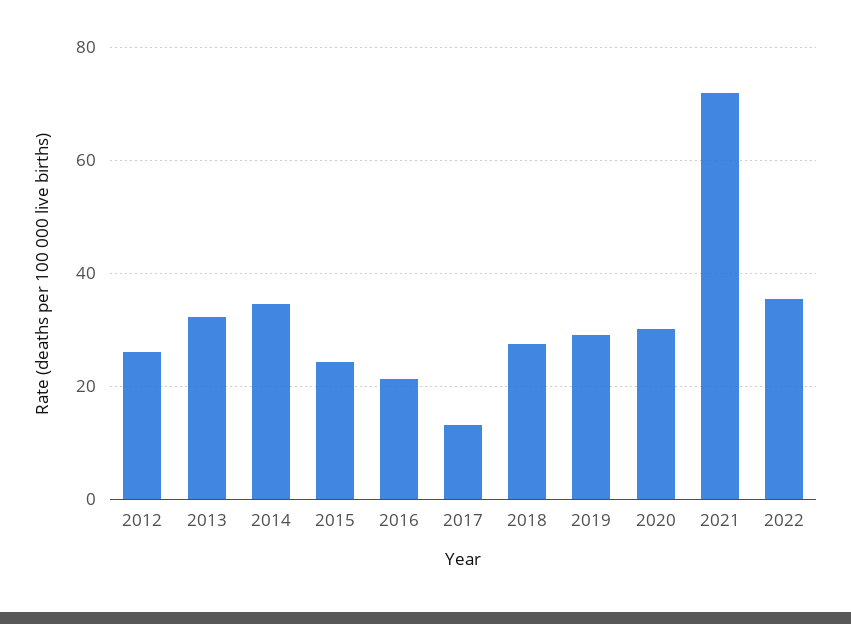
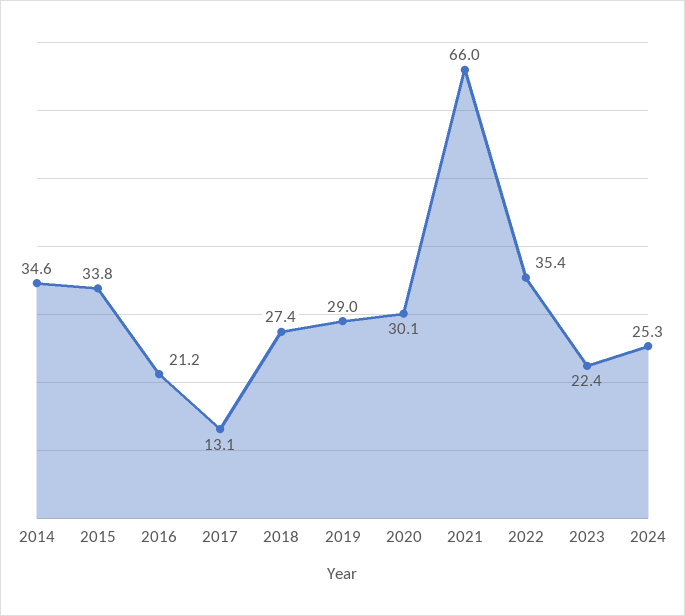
2012: 26 -> none
2013: 32 -> none
2015: 24 -> 33.8
2021: 72 -> 66
2023: none -> 22.4
2024: none -> 25.3

